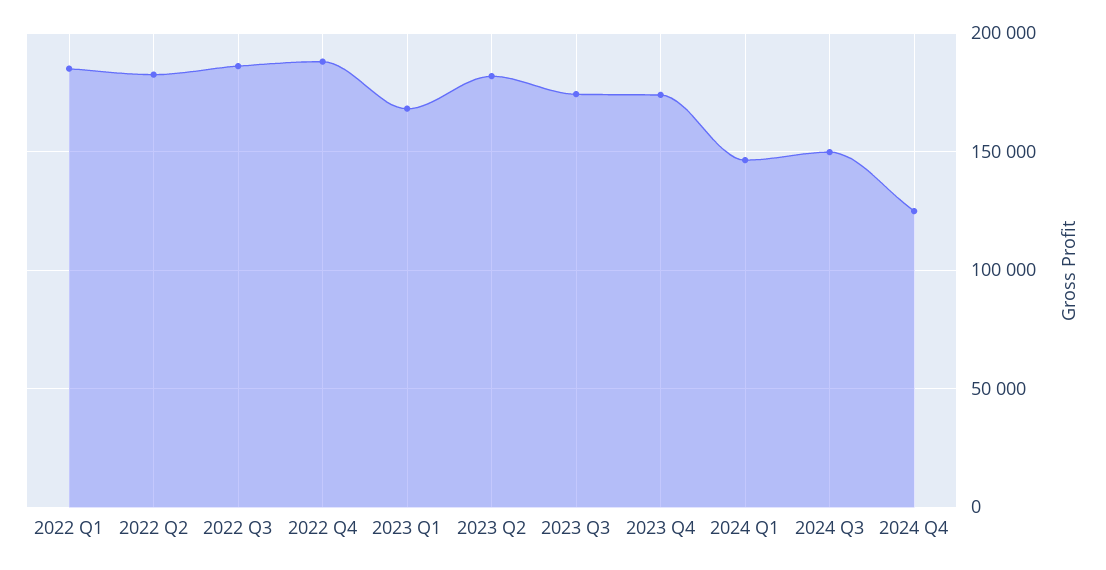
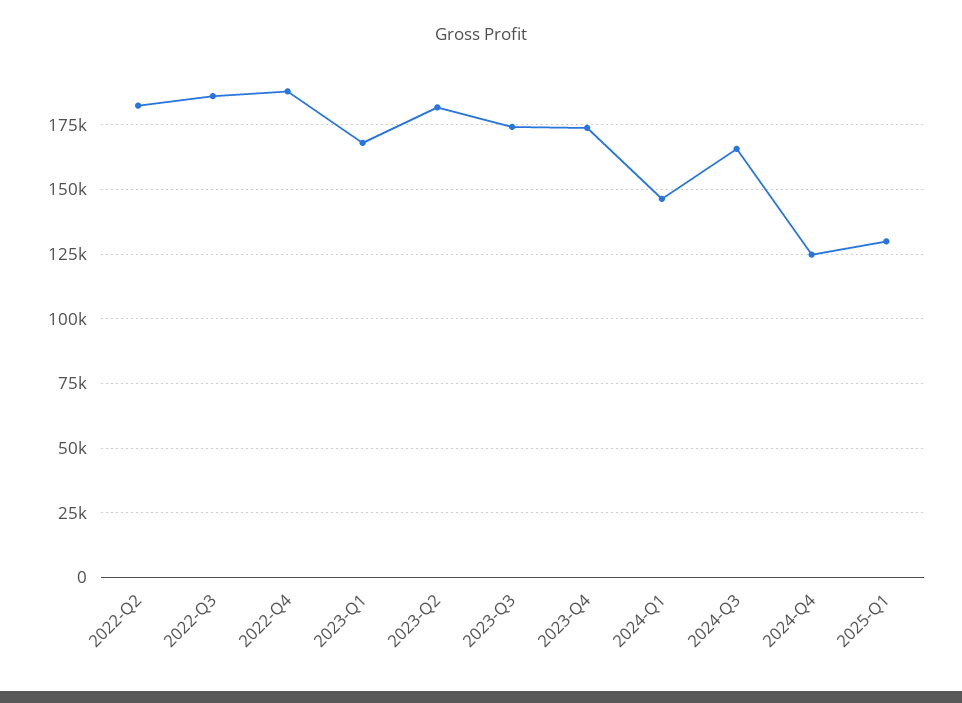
2022 Q1: 185000 -> none
2024 Q3: 150000 -> 165000
2025-Q1: none -> 130000

